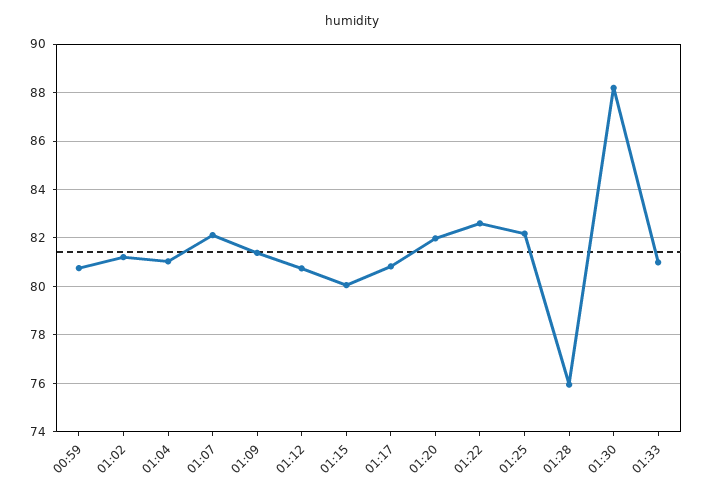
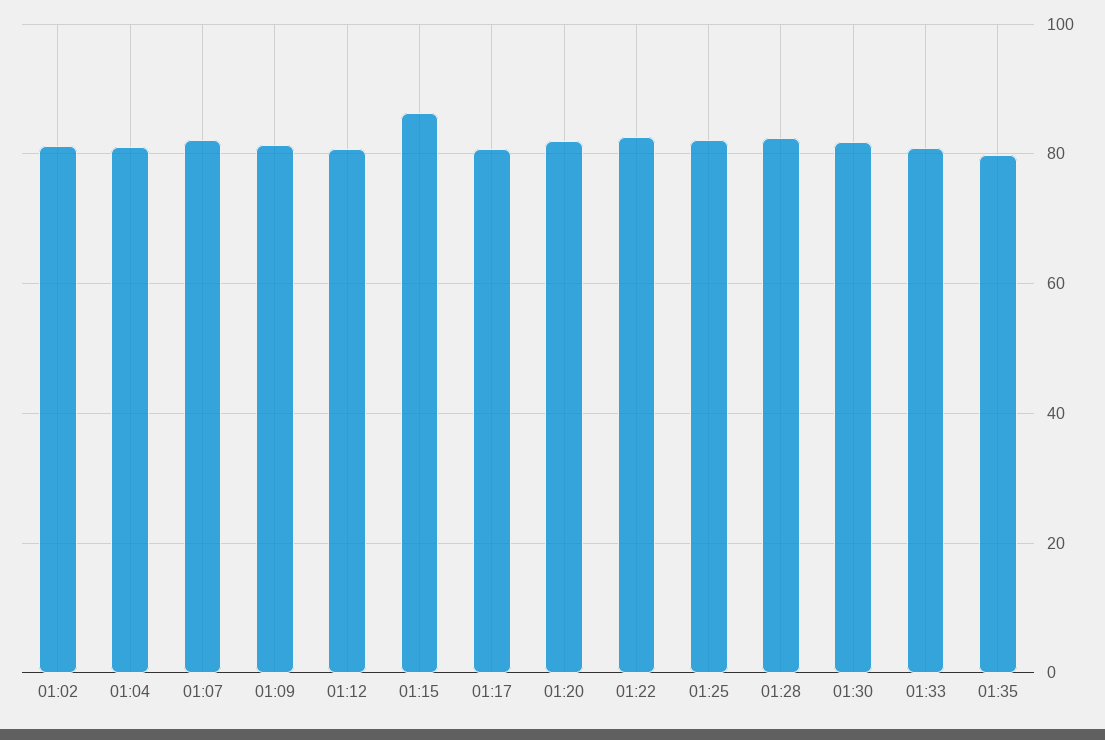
00:59: 80.75 -> none
01:15: 80 -> 86
01:28: 76 -> 82
01:30: 88.25 -> 82
01:35: none -> 80

